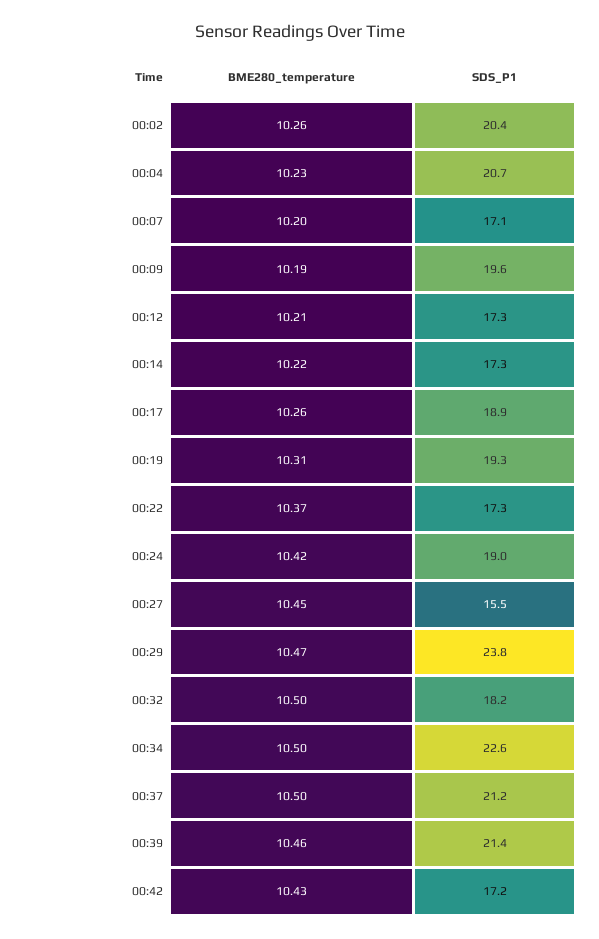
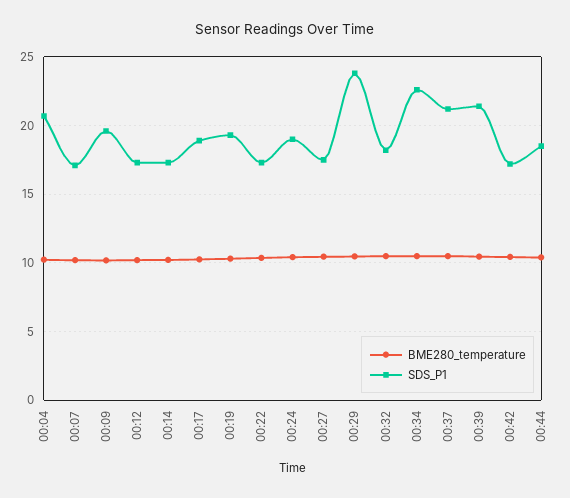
BME280_temperature, 00:02: 10.26 -> none
SDS_P1, 00:02: 20.4 -> none
SDS_P1, 00:27: 15.5 -> 17.5
BME280_temperature, 00:44: none -> 10.5
SDS_P1, 00:44: none -> 18.5

